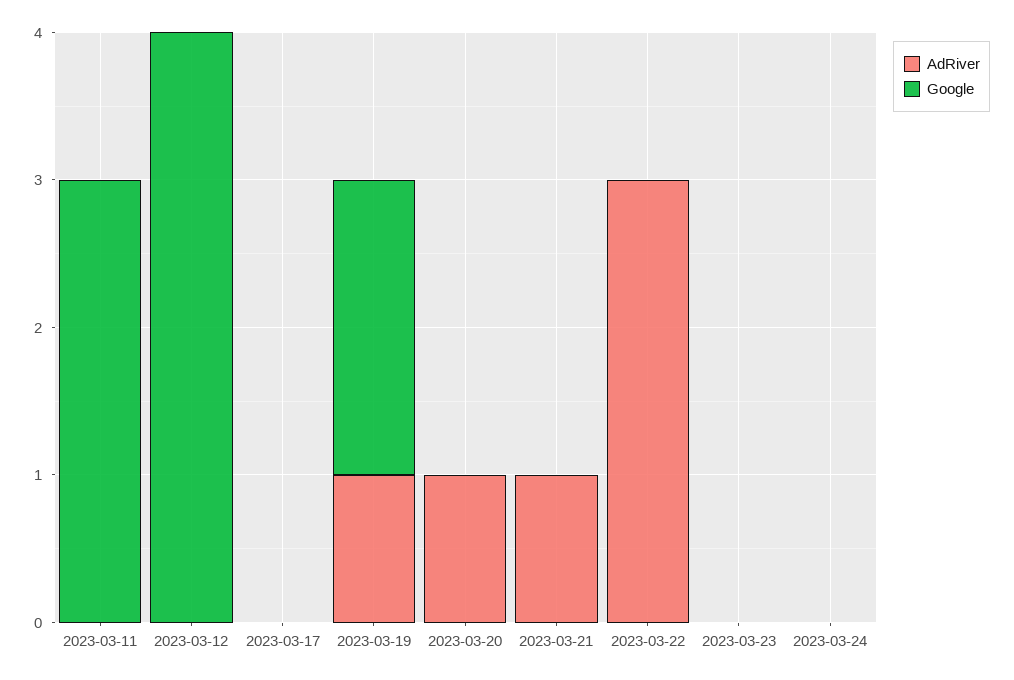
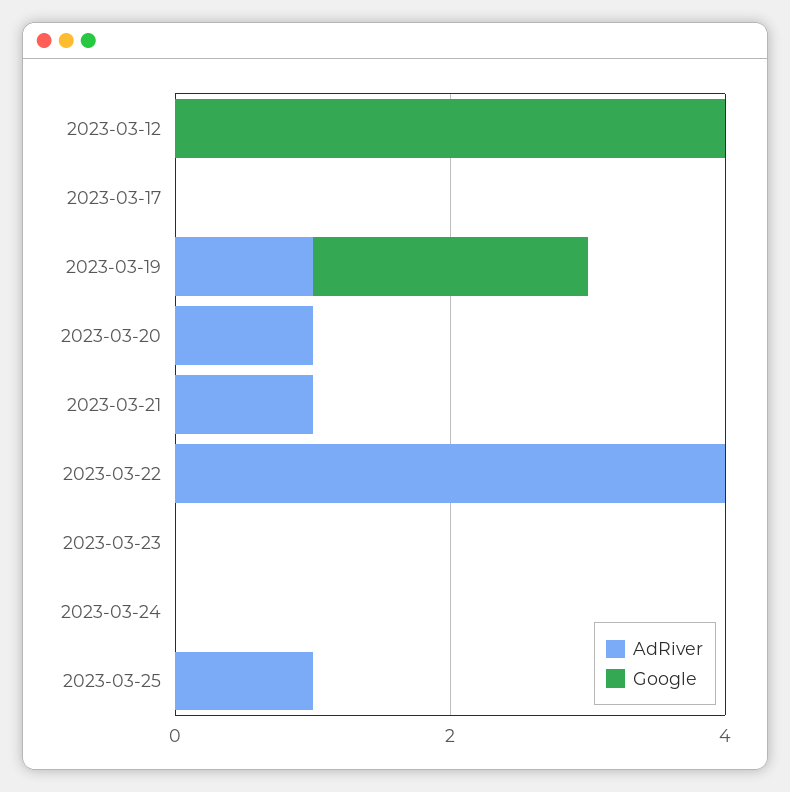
AdRiver, 2023-03-11: 0 -> none
Google, 2023-03-11: 3 -> none
AdRiver, 2023-03-22: 3 -> 4
AdRiver, 2023-03-25: none -> 1
Google, 2023-03-25: none -> 0

